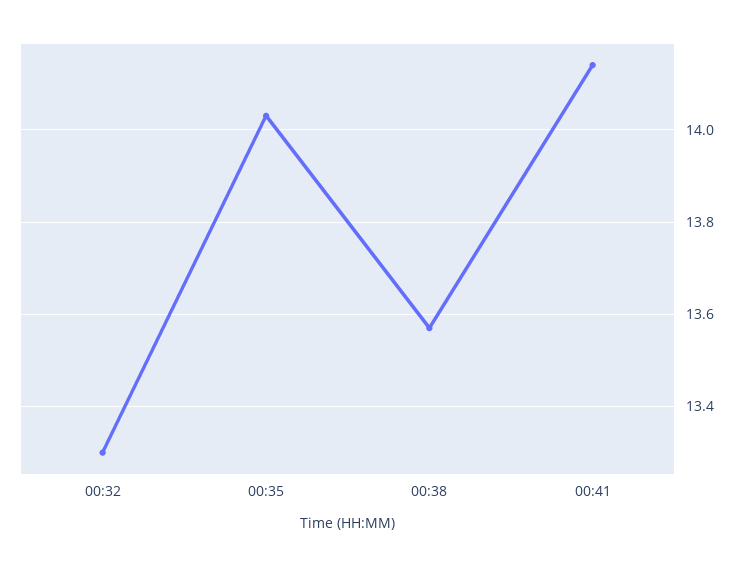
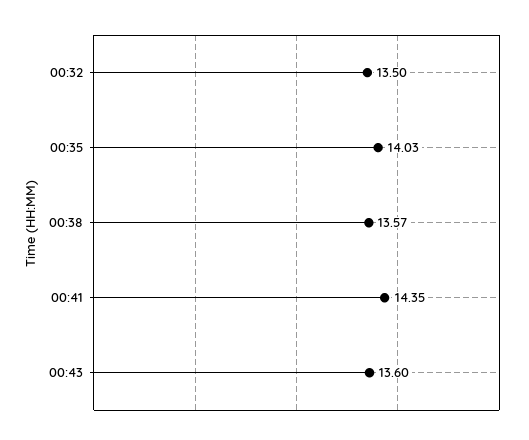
00:32: 13.3 -> 13.5
00:41: 14.15 -> 14.35
00:43: none -> 13.6

